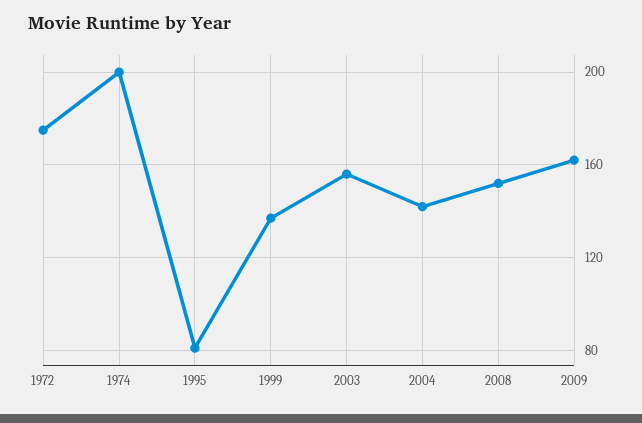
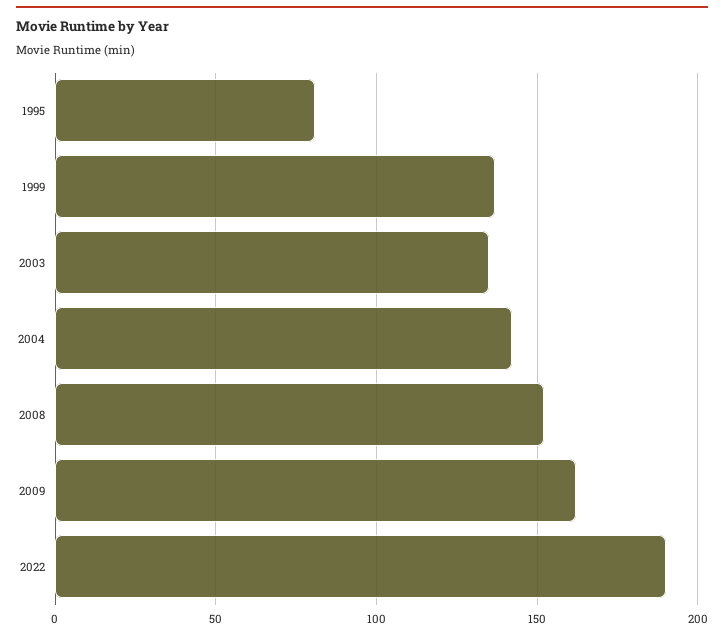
1972: 175 -> none
1974: 200 -> none
2003: 155 -> 135
2022: none -> 190

